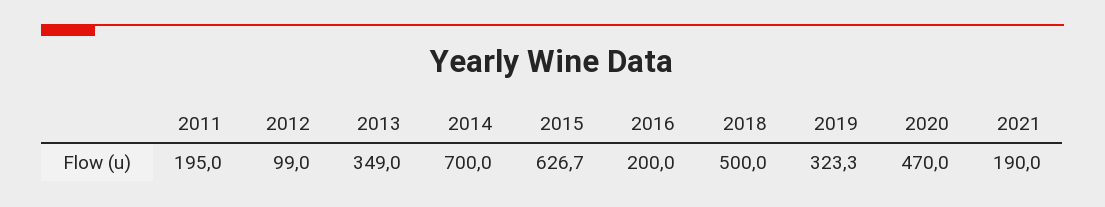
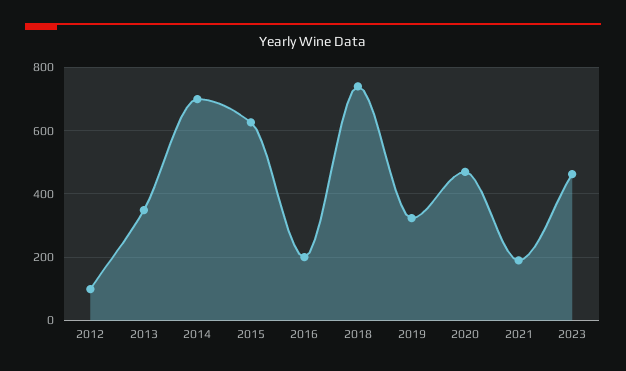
2011: 195 -> none
2018: 500 -> 740
2023: none -> 460

